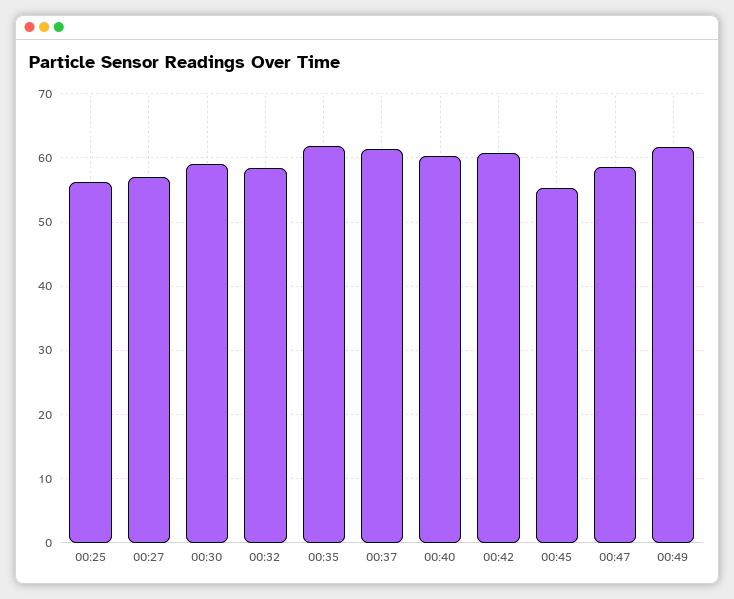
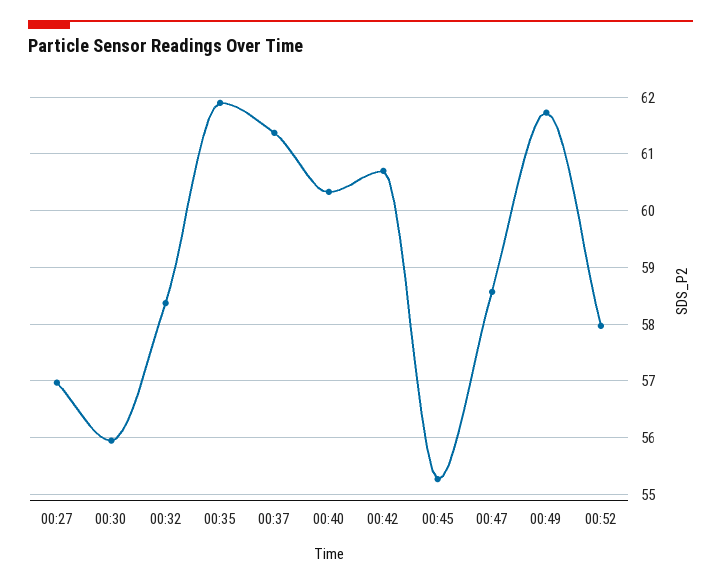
00:25: 56 -> none
00:30: 59 -> 56
00:52: none -> 58

